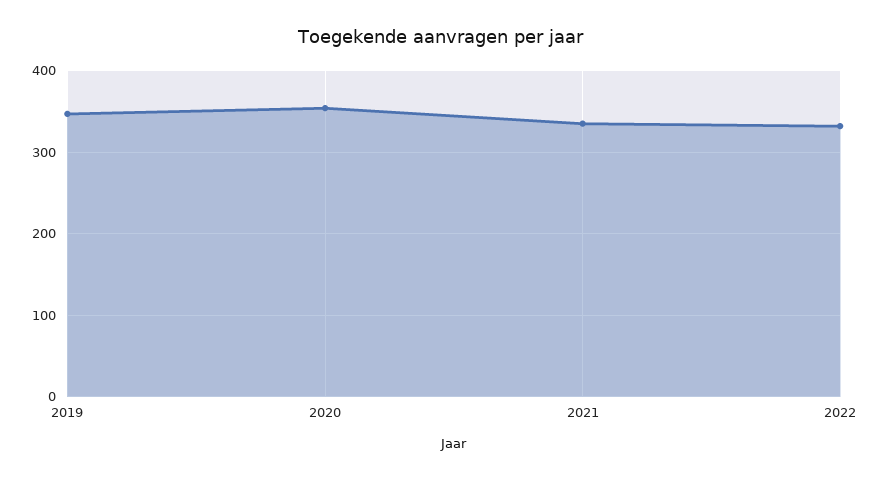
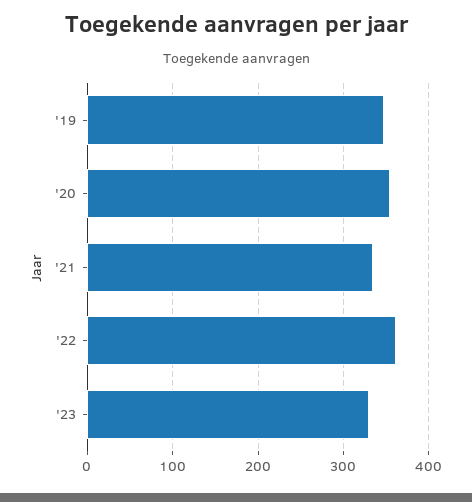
2022: 330 -> 360
'23: none -> 330

